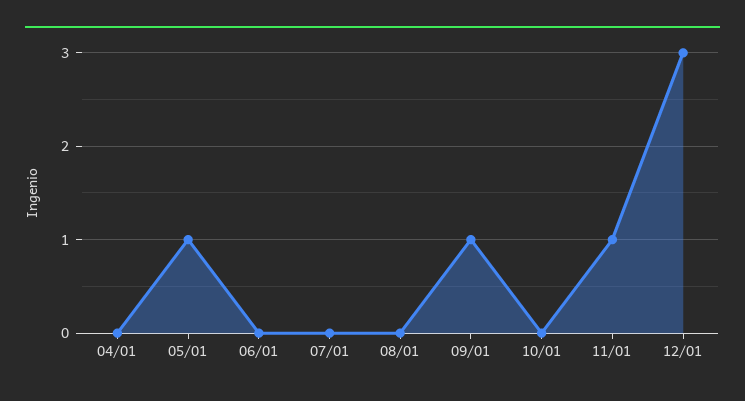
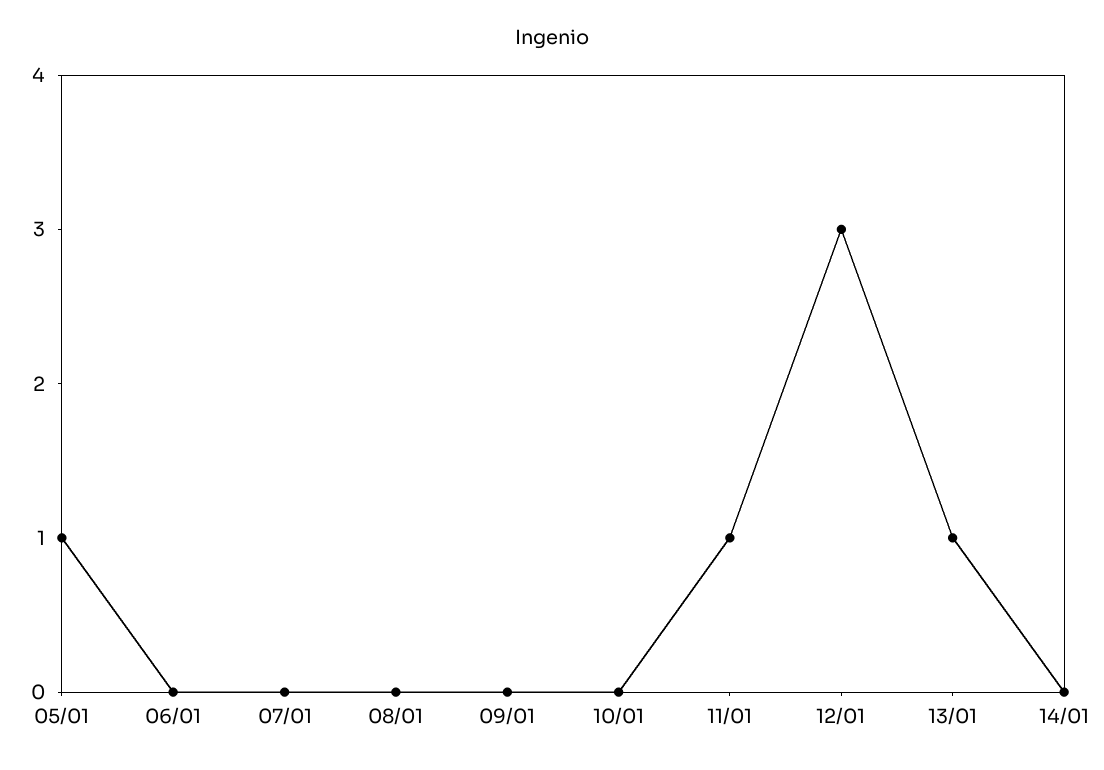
04/01: 0 -> none
09/01: 1 -> 0
13/01: none -> 1
14/01: none -> 0

